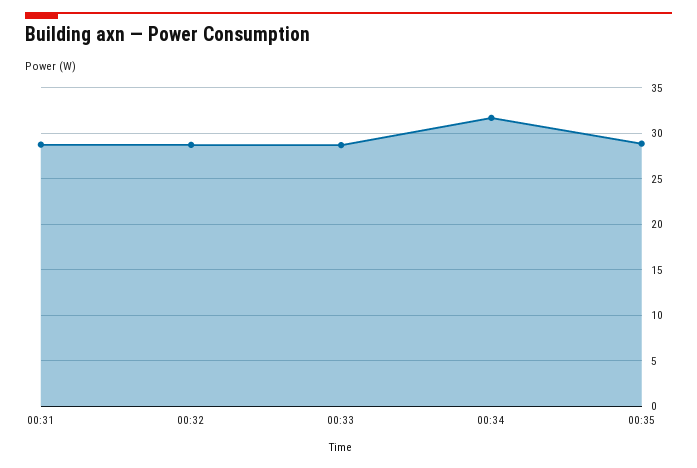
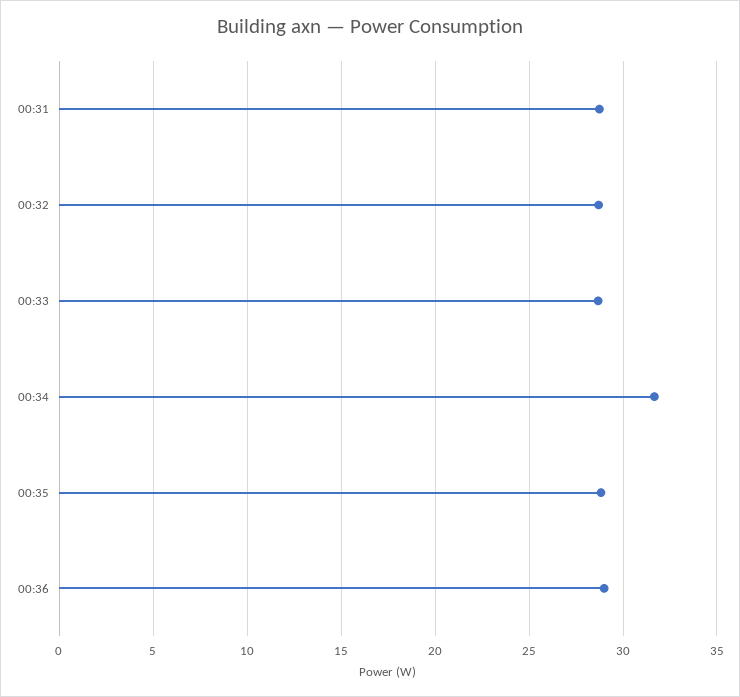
00:36: none -> 29

